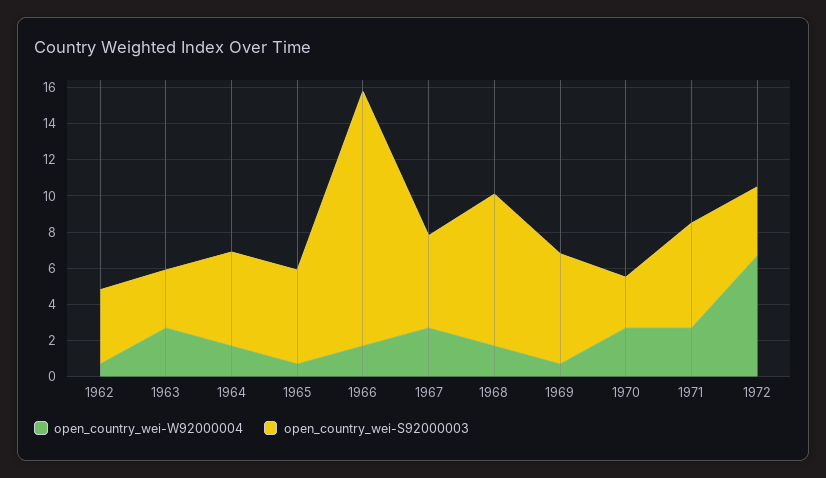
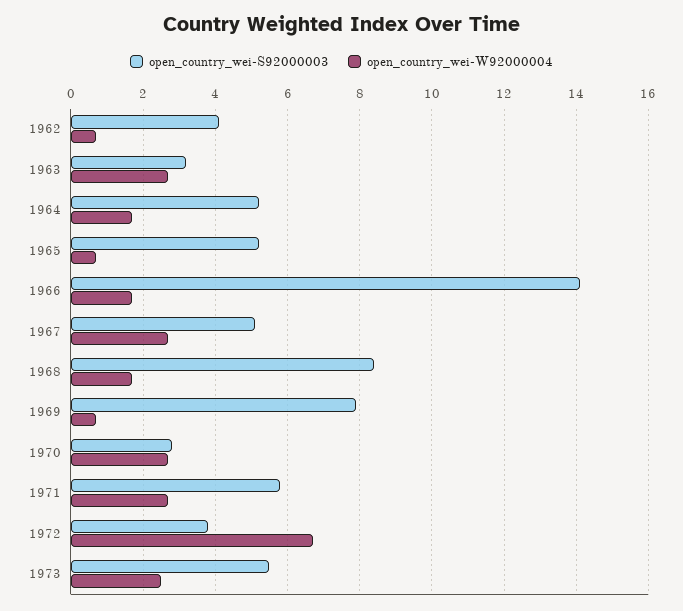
open_country_wei-S92000003, 1969: 6 -> 8
open_country_wei-S92000003, 1973: none -> 5.5
open_country_wei-W92000004, 1973: none -> 2.5

